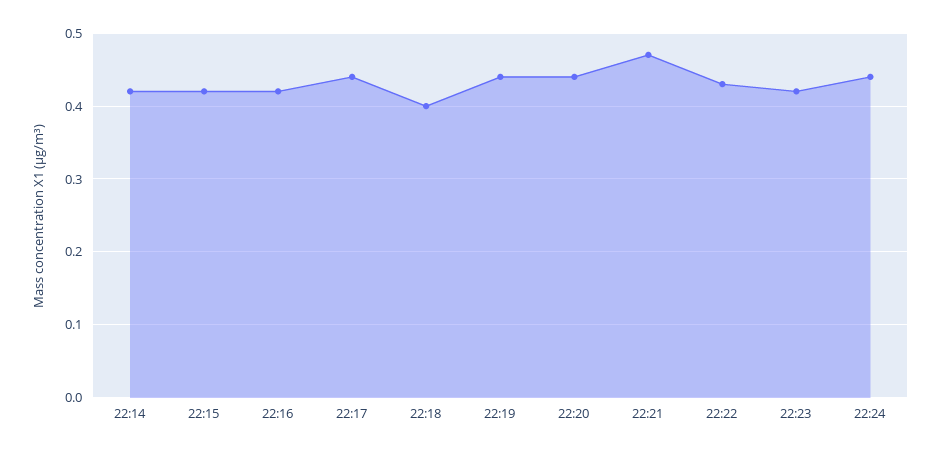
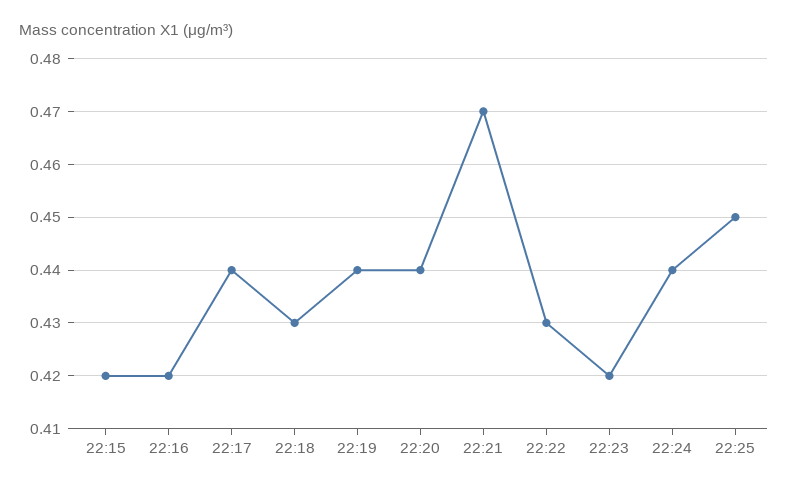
22:14: 0.42 -> none
22:18: 0.4 -> 0.43
22:25: none -> 0.45

